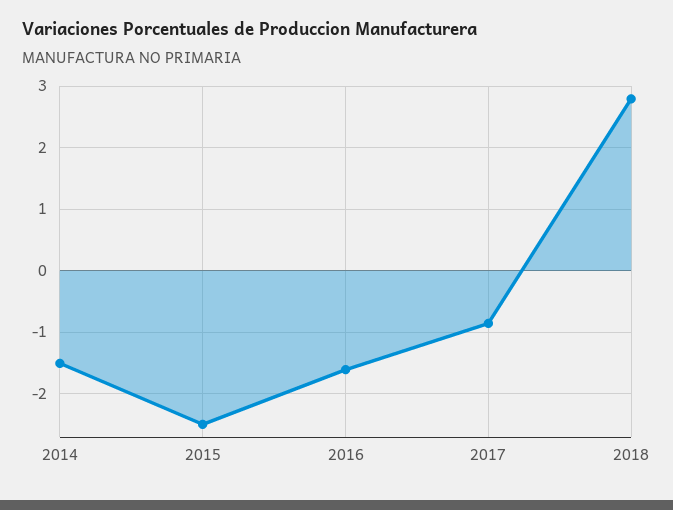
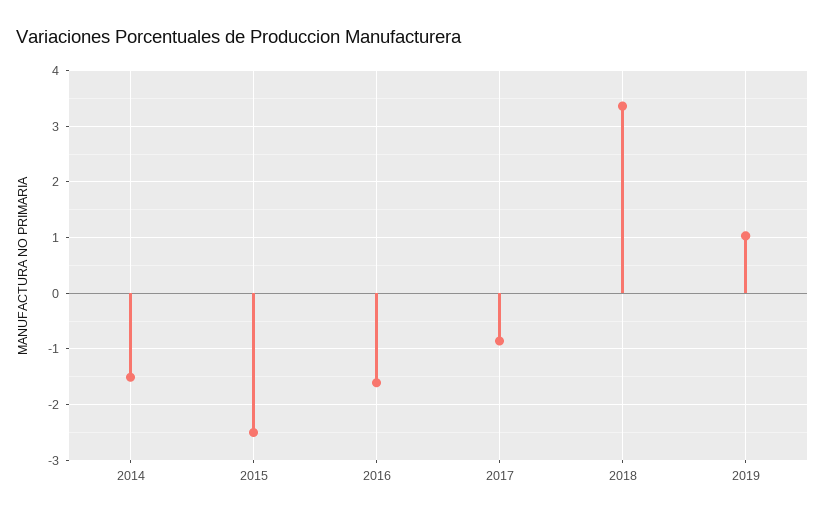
2018: 2.8 -> 3.4
2019: none -> 1

